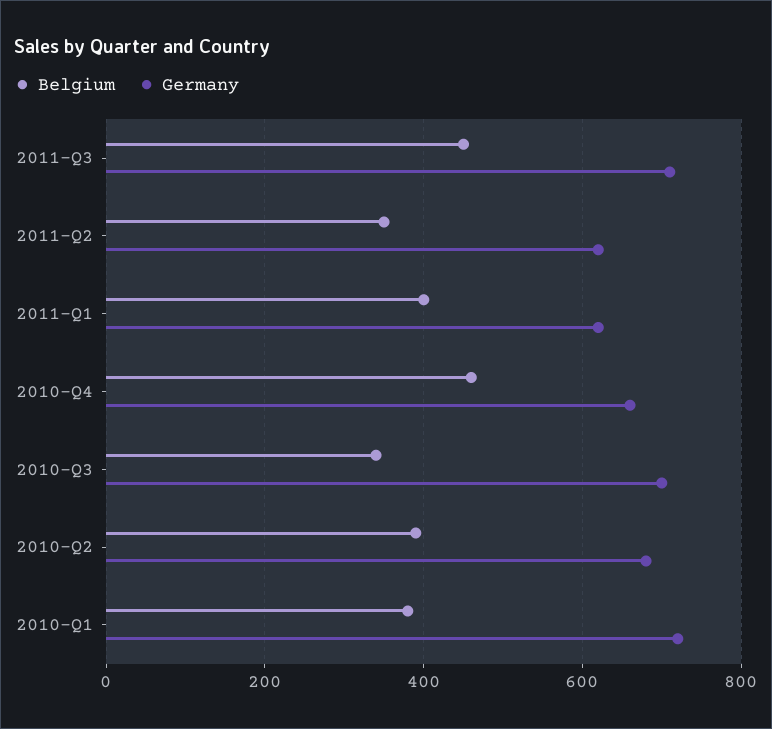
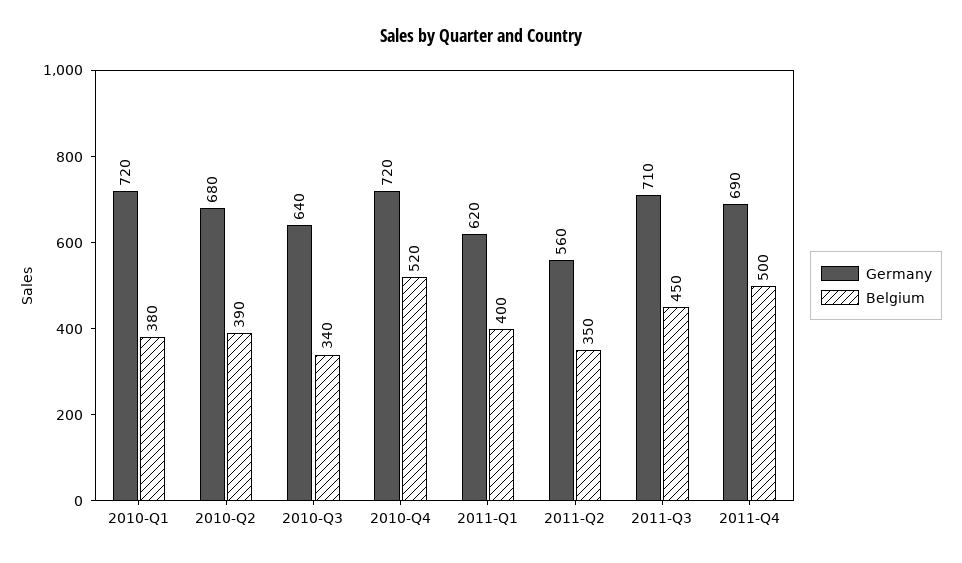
Germany, 2011-Q2: 620 -> 560
Belgium, 2010-Q4: 460 -> 520
Germany, 2010-Q4: 660 -> 720
Germany, 2010-Q3: 700 -> 640
Germany, 2011-Q4: none -> 690
Belgium, 2011-Q4: none -> 500

